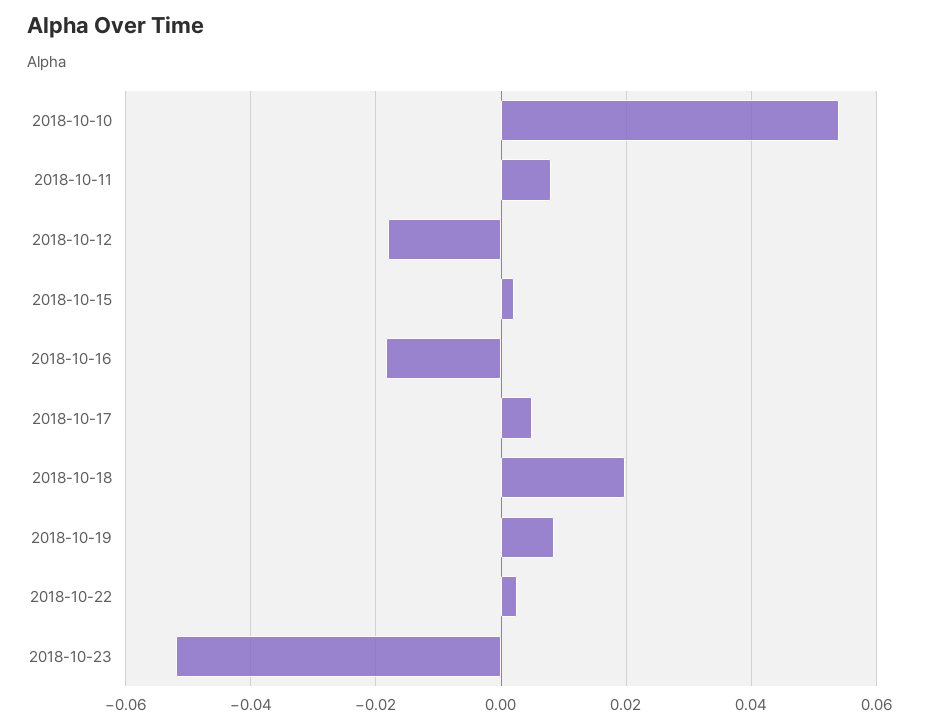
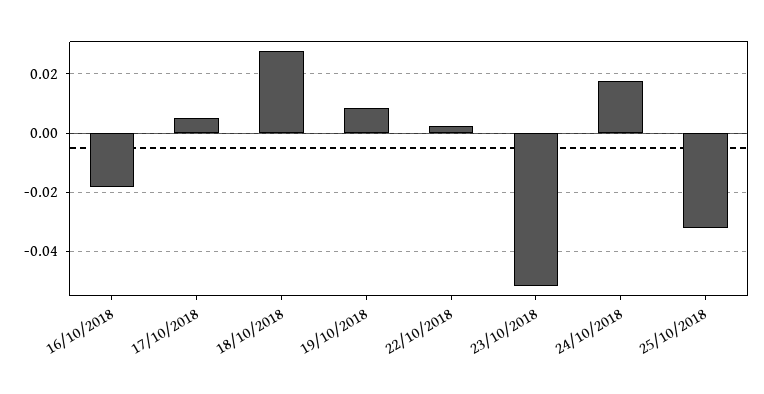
2018-10-10: 0.054 -> none
2018-10-11: 0.008 -> none
2018-10-12: -0.018 -> none
2018-10-15: 0.002 -> none
2018-10-18: 0.02 -> 0.0275
24/10/2018: none -> 0.0175
25/10/2018: none -> -0.0325

